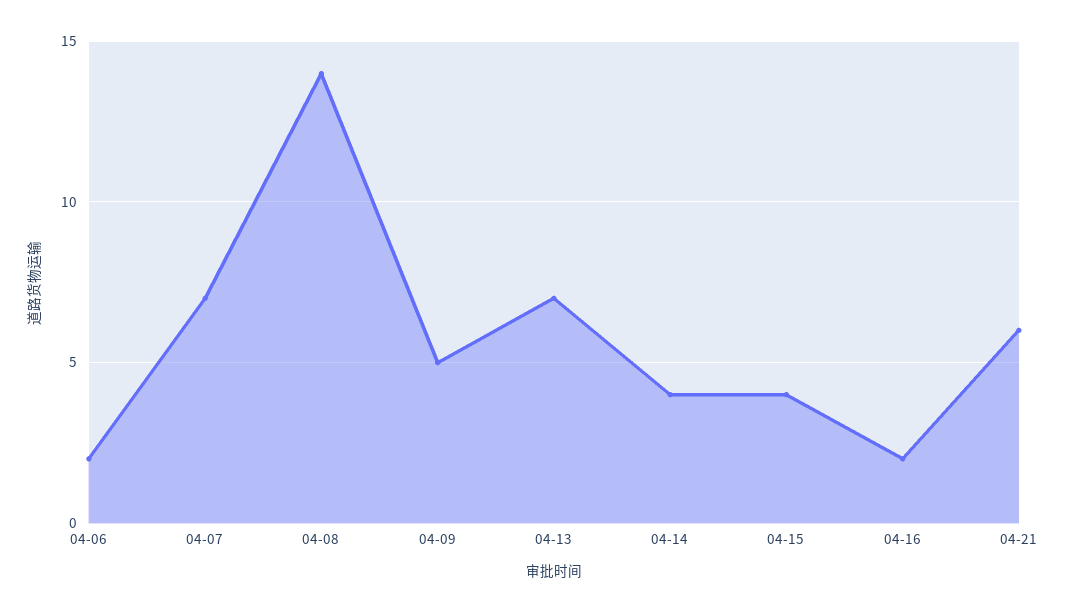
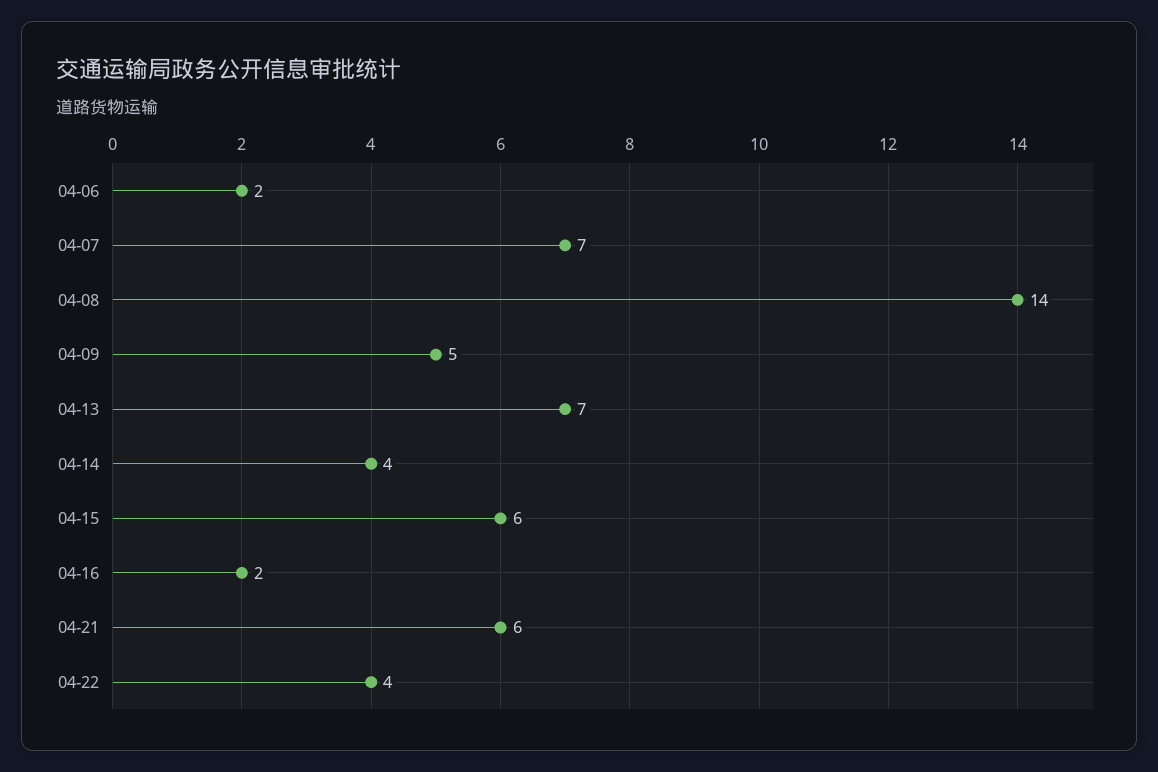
04-15: 4 -> 6
04-22: none -> 4

